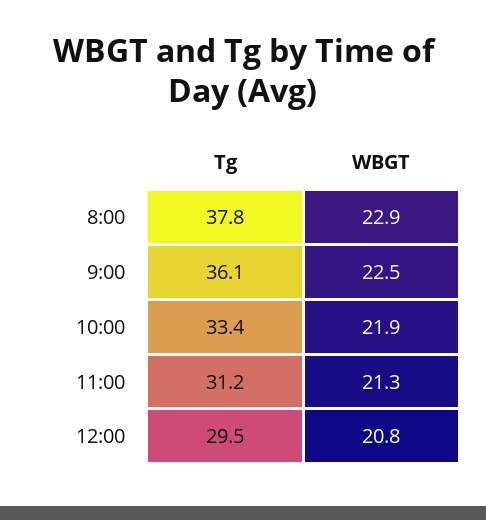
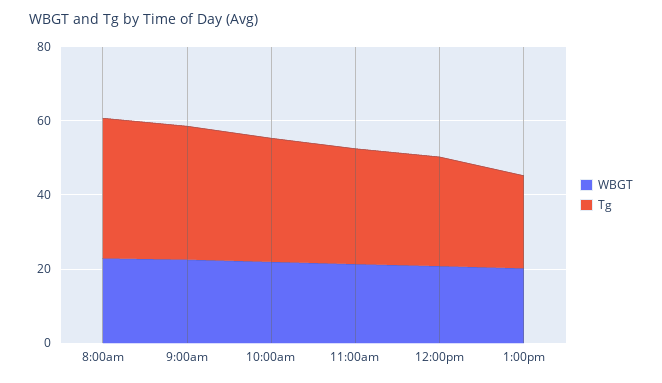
WBGT, 1:00pm: none -> 20
Tg, 1:00pm: none -> 25

